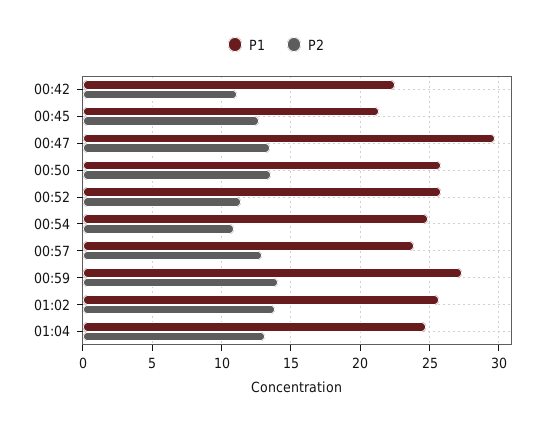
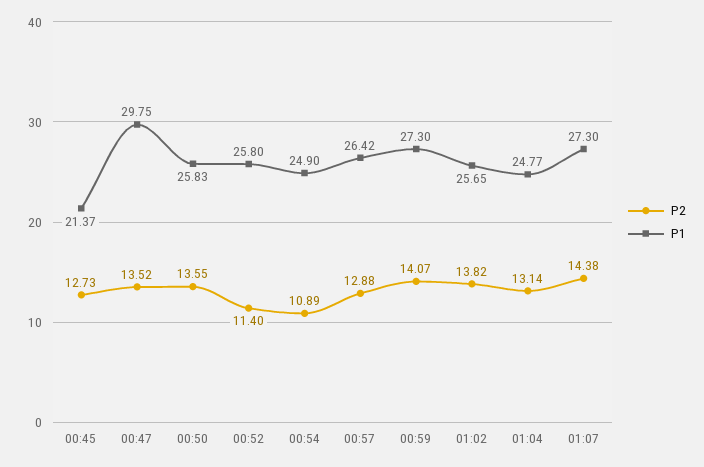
P1, 00:42: 22.5 -> none
P2, 00:42: 11 -> none
P1, 00:57: 24 -> 26.42
P2, 01:07: none -> 14.38
P1, 01:07: none -> 27.3

